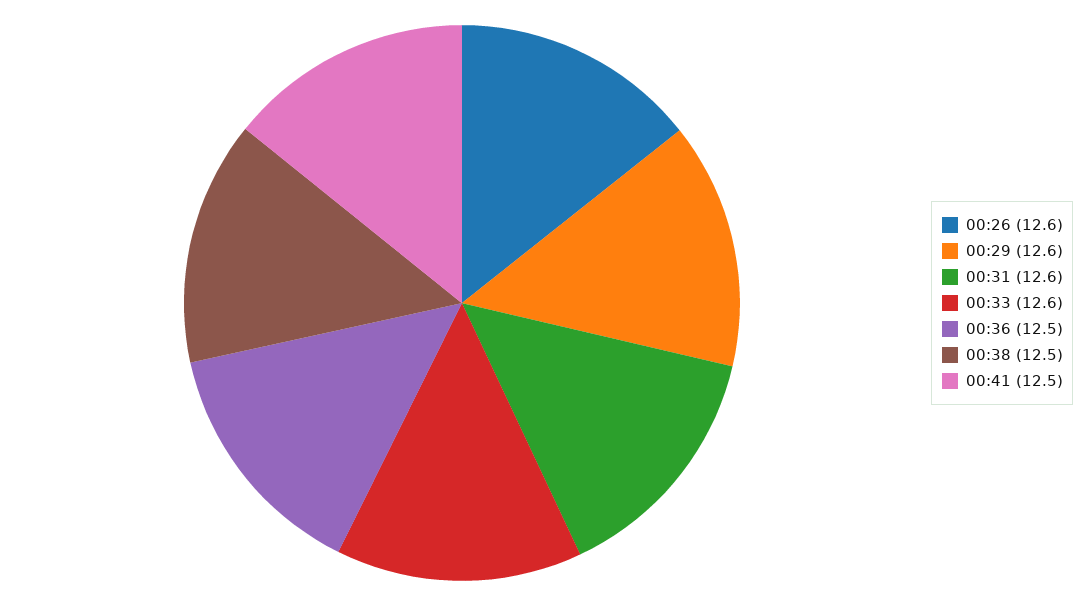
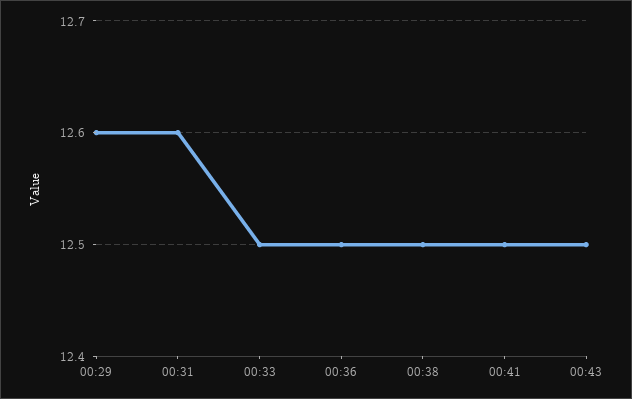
00:26: 12.6 -> none
00:33: 12.6 -> 12.5
00:43: none -> 12.5

